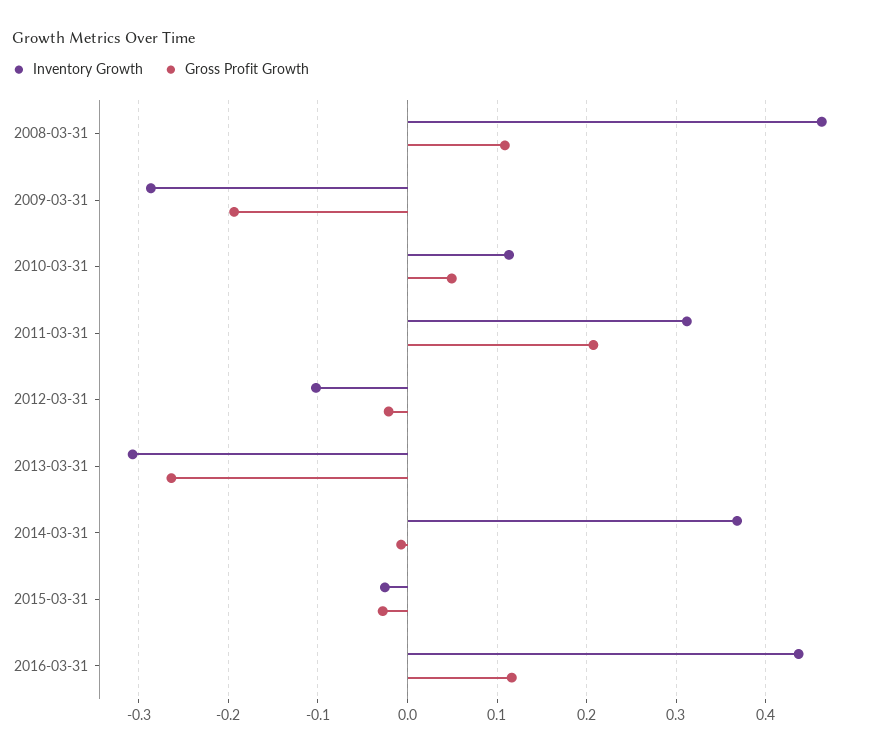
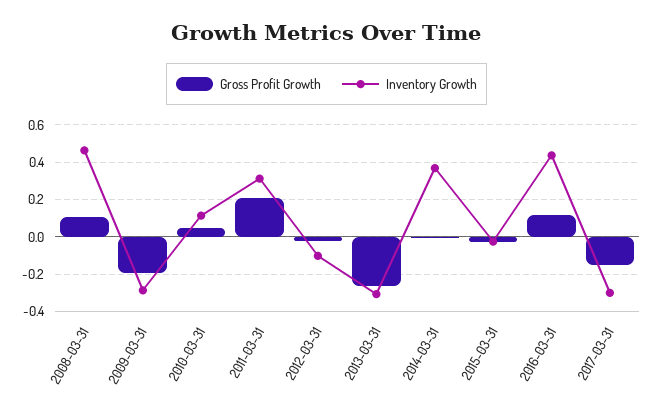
Gross Profit Growth, 2017-03-31: none -> -0.15
Inventory Growth, 2017-03-31: none -> -0.3

